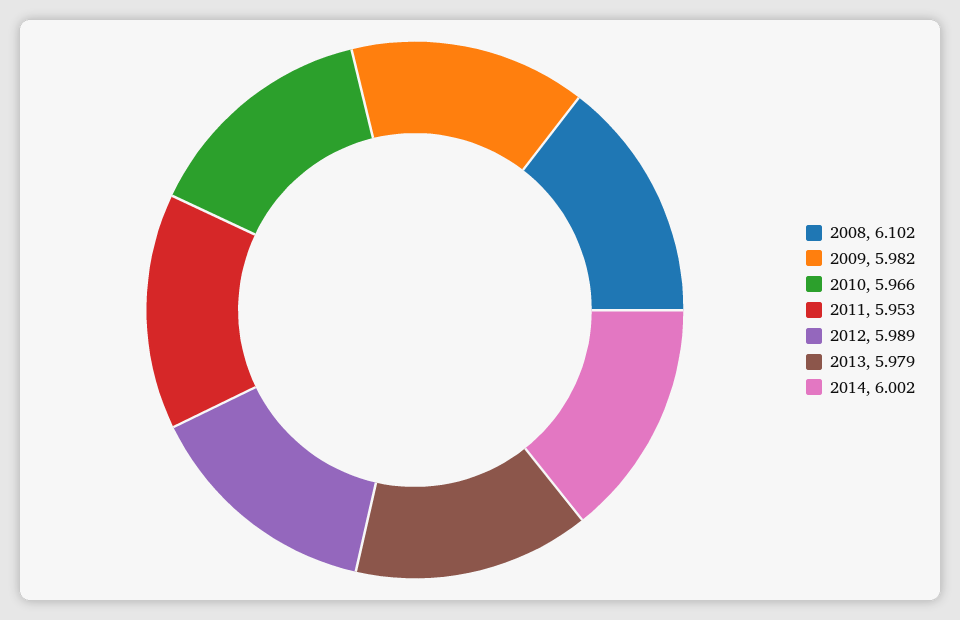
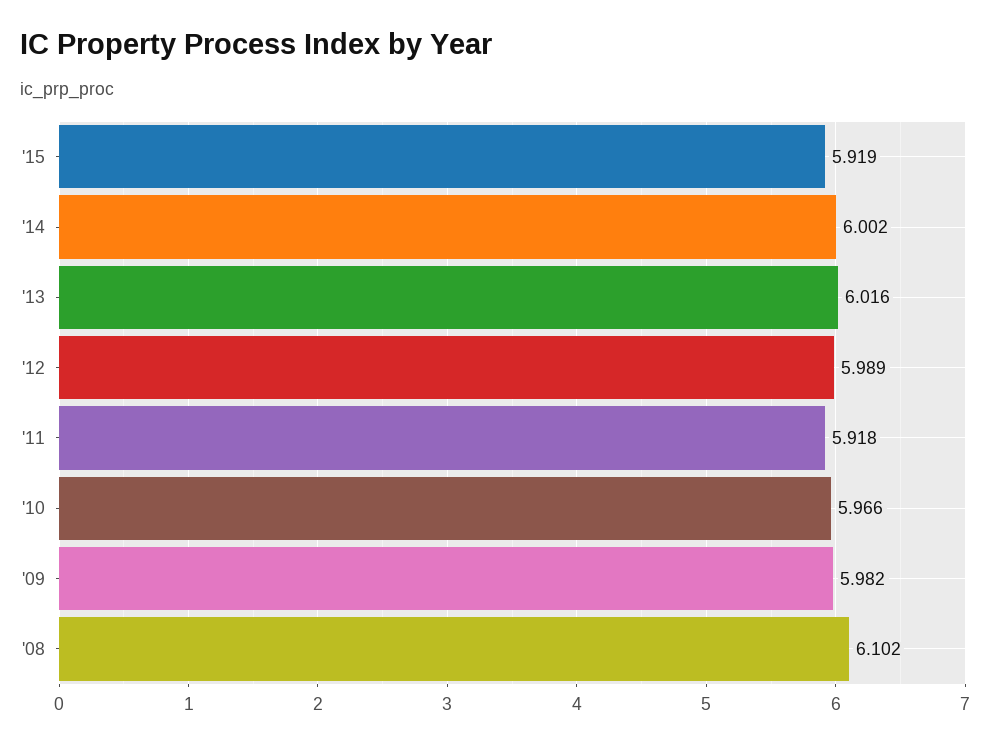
2011: 5.953 -> 5.918
2013: 5.979 -> 6.016
'15: none -> 5.919

